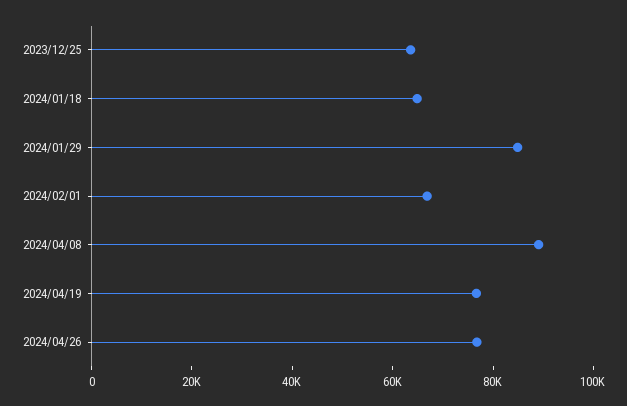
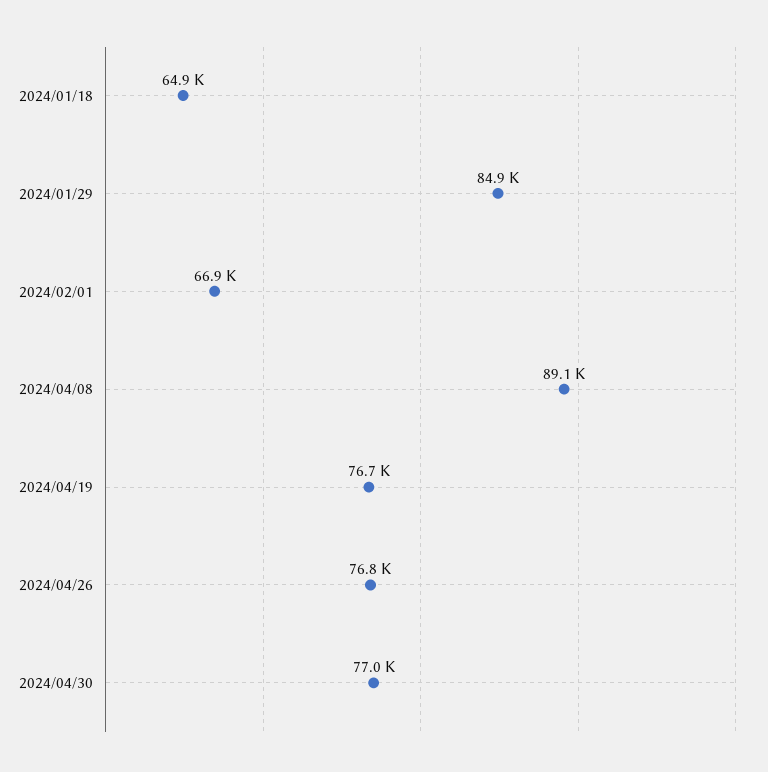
2023/12/25: 65000 -> none
2024/04/30: none -> 77000

